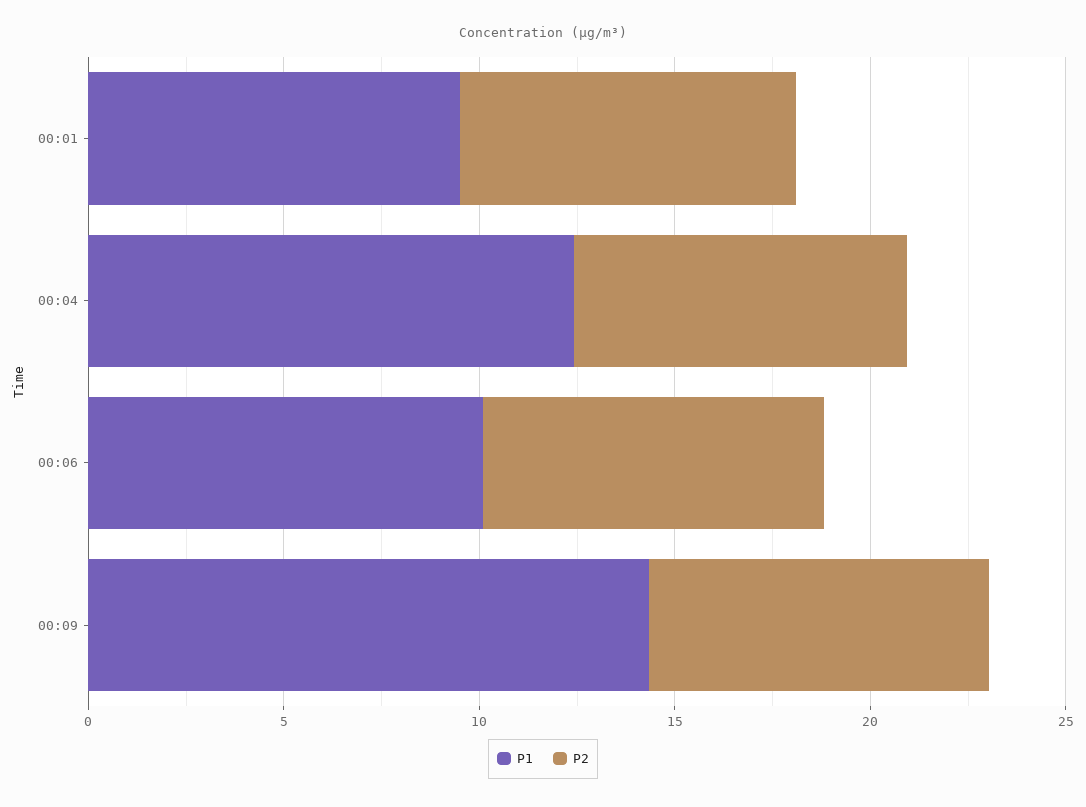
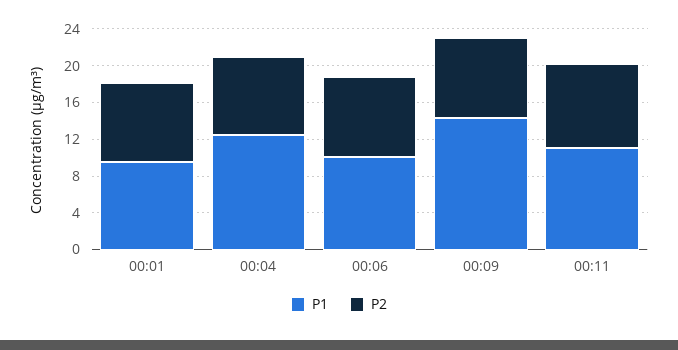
P1, 00:11: none -> 11
P2, 00:11: none -> 9

